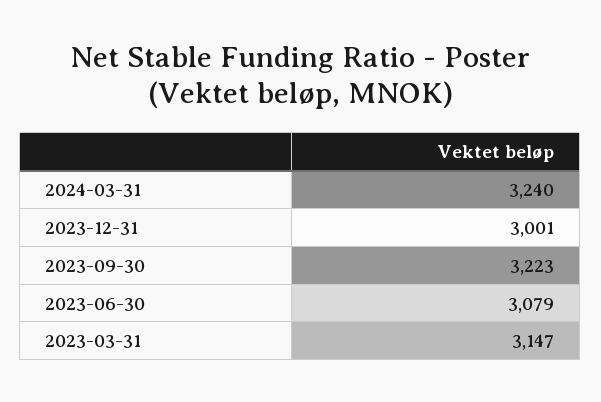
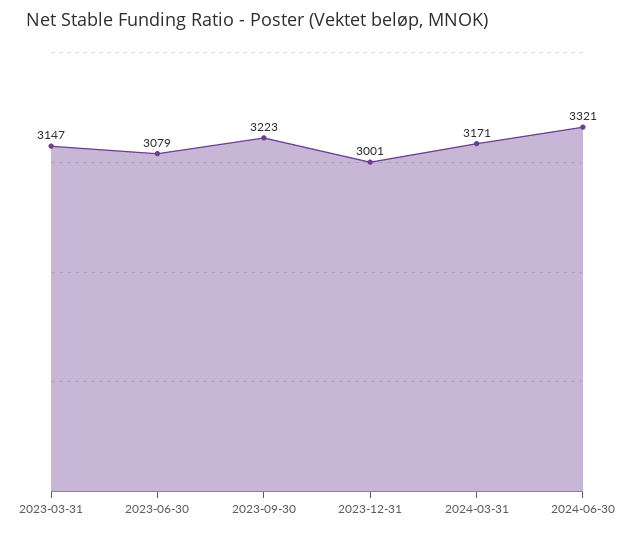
2024-03-31: 3240 -> 3171
2024-06-30: none -> 3321

